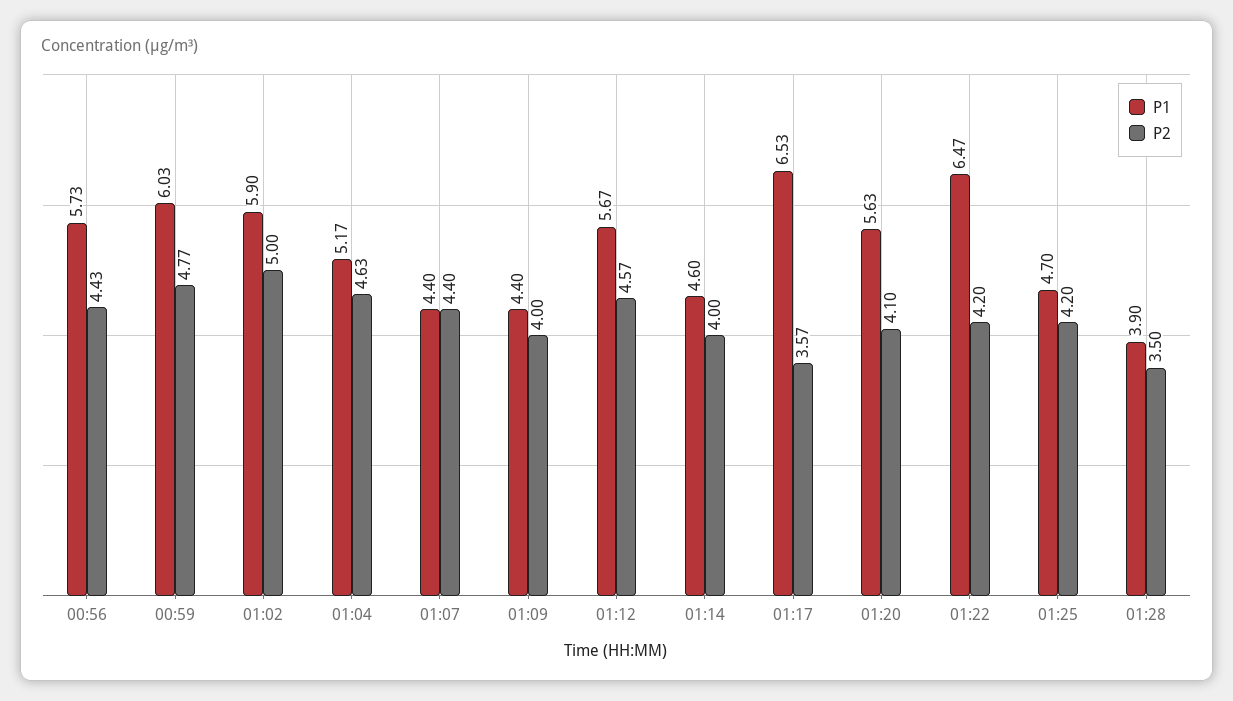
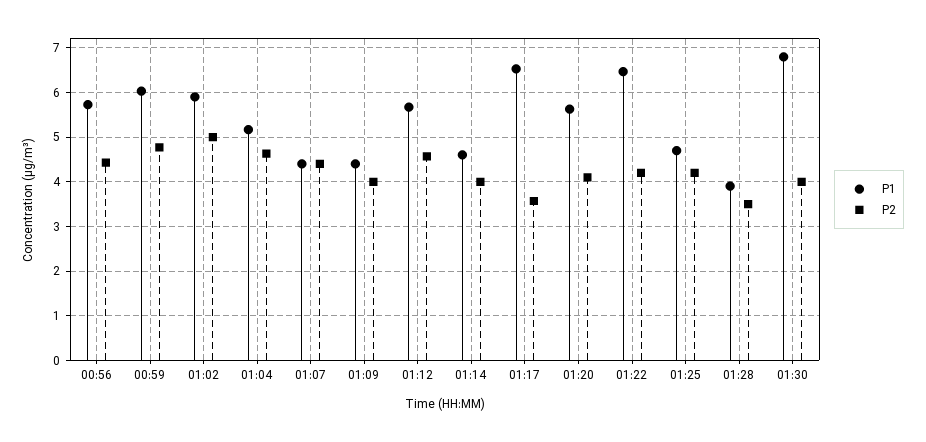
P1, 01:30: none -> 6.8
P2, 01:30: none -> 4

